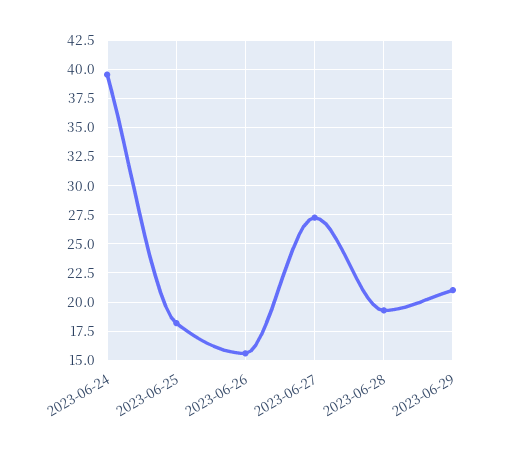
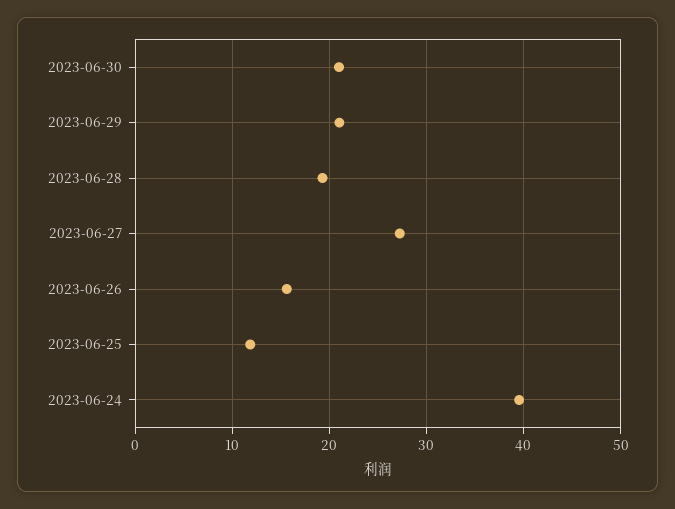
2023-06-25: 17.5 -> 12
2023-06-30: none -> 21

